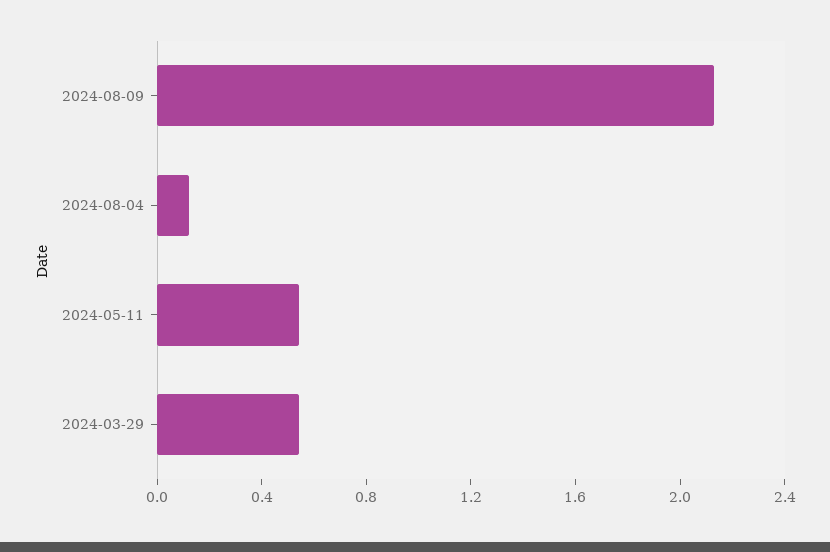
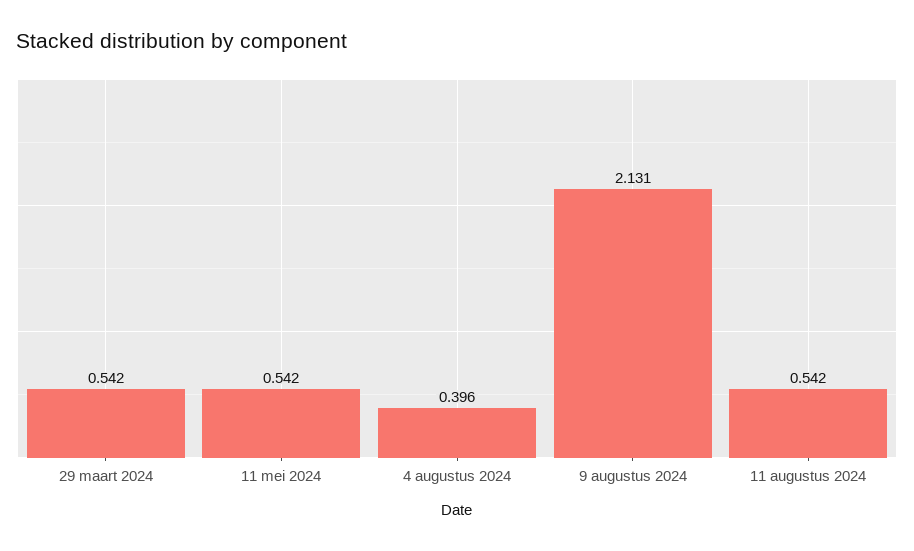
2024-08-04: 0.1 -> 0.396
11 augustus 2024: none -> 0.542

